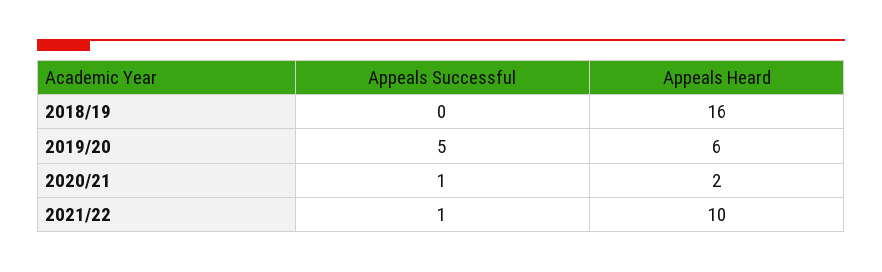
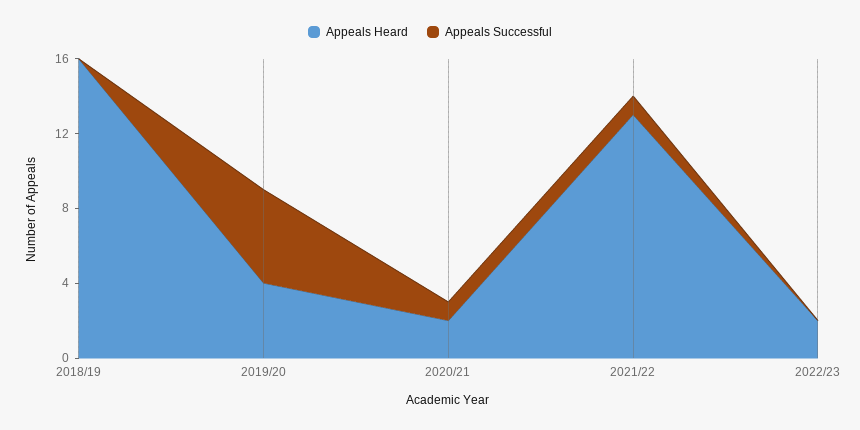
Appeals Heard, 2019/20: 6 -> 4
Appeals Heard, 2021/22: 10 -> 13
Appeals Heard, 2022/23: none -> 2
Appeals Successful, 2022/23: none -> 0

